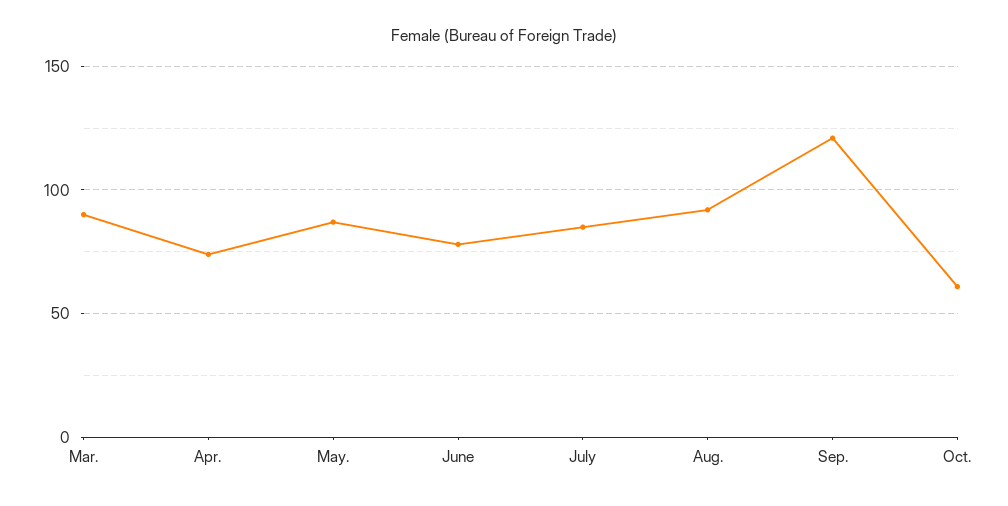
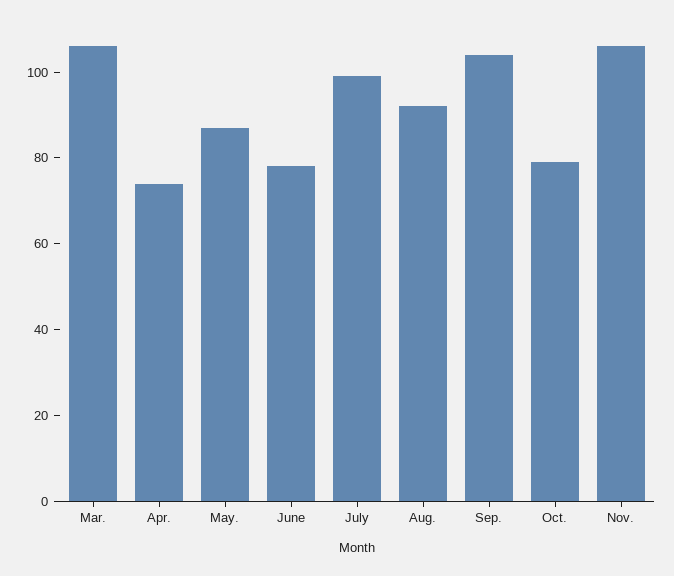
Mar.: 90 -> 105
July: 85 -> 100
Sep.: 120 -> 105
Oct.: 60 -> 80
Nov.: none -> 105

